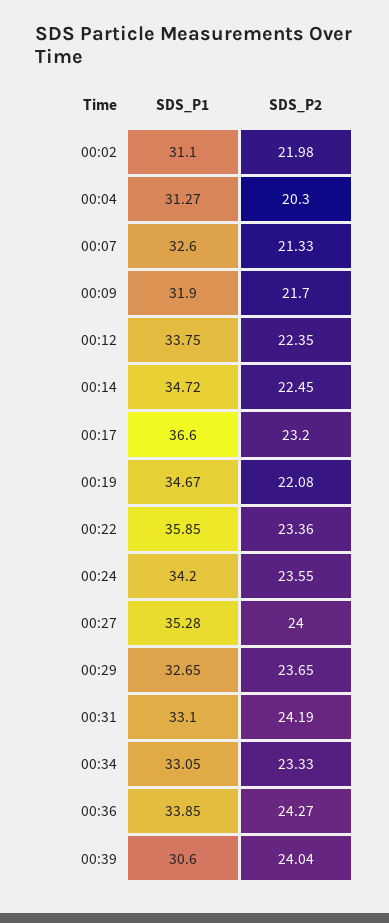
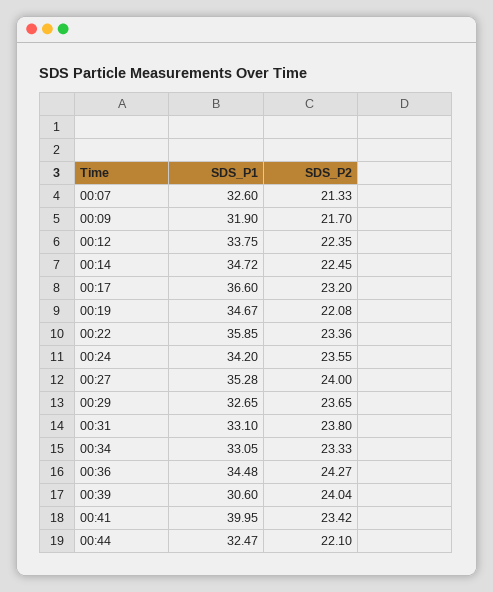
SDS_P1, 00:02: 31.1 -> none
SDS_P2, 00:02: 21.98 -> none
SDS_P1, 00:04: 31.27 -> none
SDS_P2, 00:04: 20.3 -> none
SDS_P2, 00:31: 24.19 -> 23.8
SDS_P1, 00:36: 33.85 -> 34.48
SDS_P1, 00:41: none -> 39.95
SDS_P2, 00:41: none -> 23.42
SDS_P1, 00:44: none -> 32.47
SDS_P2, 00:44: none -> 22.1

